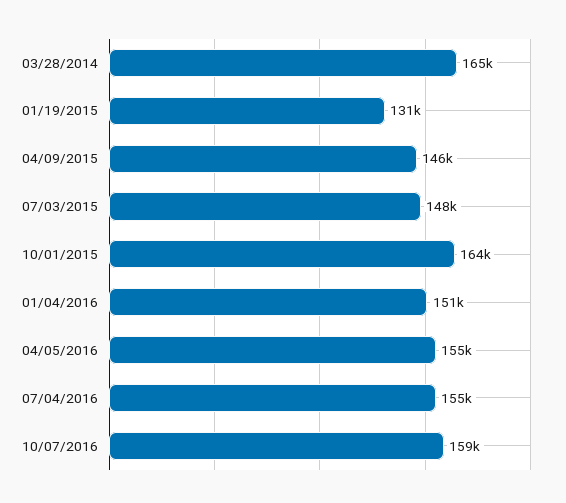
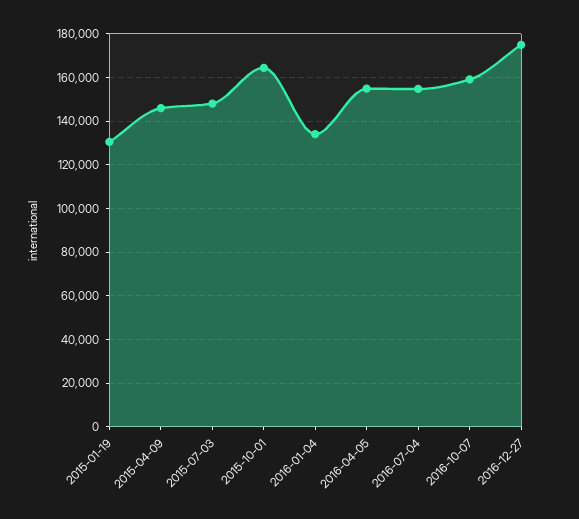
03/28/2014: 165000 -> none
01/04/2016: 151000 -> 135000
2016-12-27: none -> 175000

